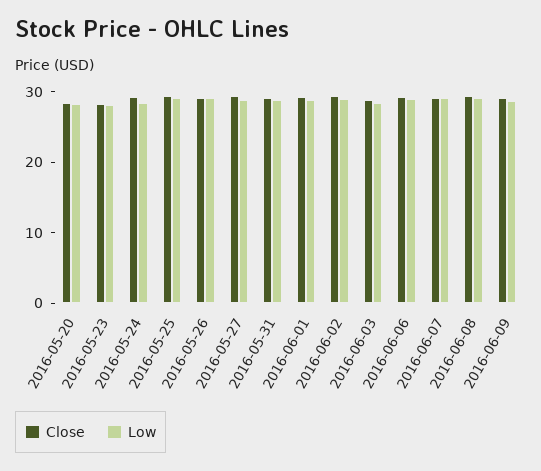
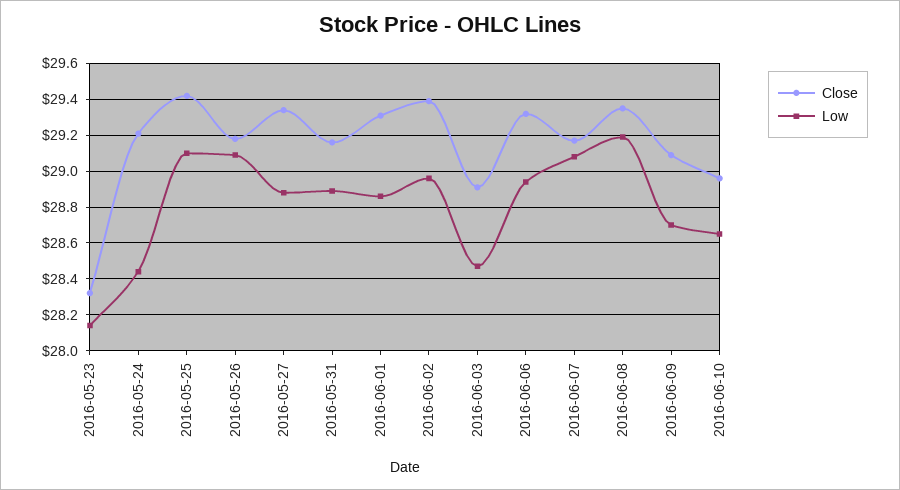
Close, 2016-05-20: 28 -> none
Low, 2016-05-20: 28 -> none
Close, 2016-06-10: none -> 28.95
Low, 2016-06-10: none -> 28.65

